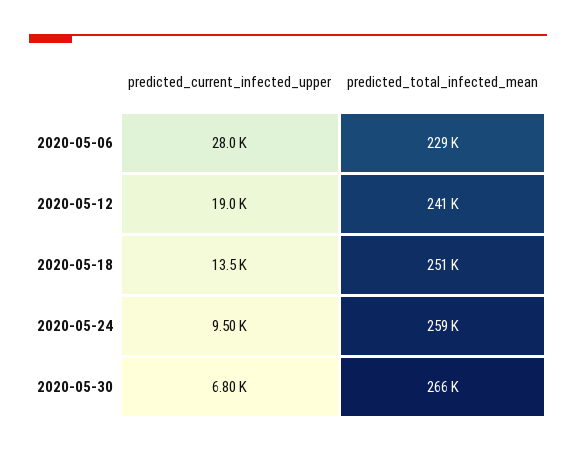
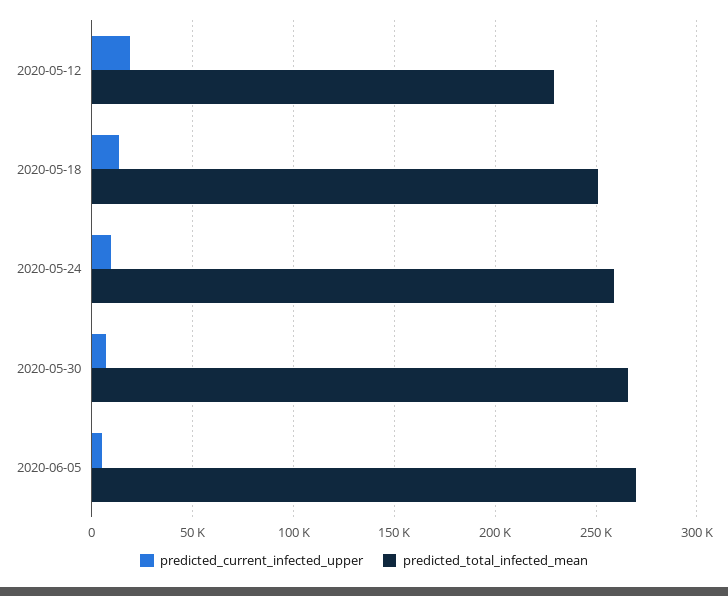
predicted_current_infected_upper, 2020-05-06: 28000 -> none
predicted_total_infected_mean, 2020-05-06: 229000 -> none
predicted_total_infected_mean, 2020-05-12: 241000 -> 230000
predicted_current_infected_upper, 2020-06-05: none -> 5000
predicted_total_infected_mean, 2020-06-05: none -> 270000

